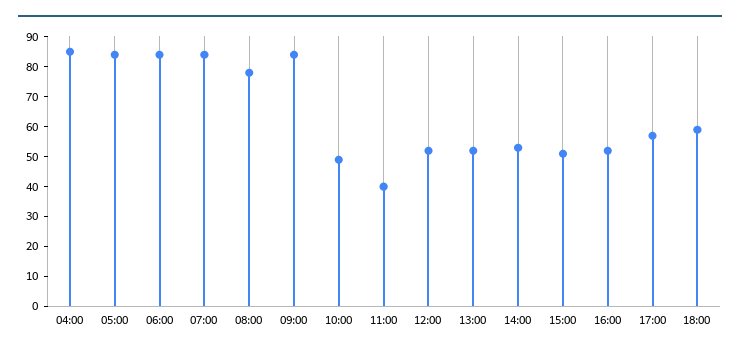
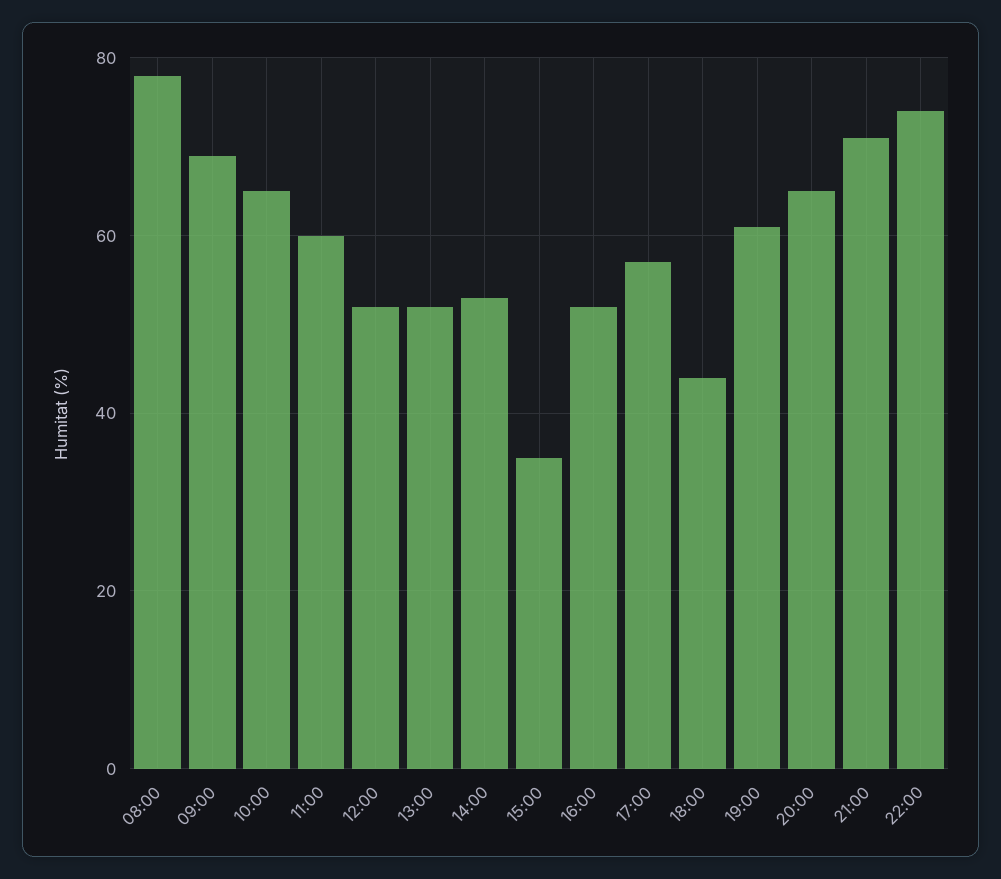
04:00: 85 -> none
05:00: 85 -> none
06:00: 85 -> none
07:00: 85 -> none
09:00: 85 -> 70
10:00: 50 -> 65
11:00: 40 -> 60
15:00: 50 -> 35
18:00: 60 -> 45
19:00: none -> 60
20:00: none -> 65
21:00: none -> 70
22:00: none -> 75

